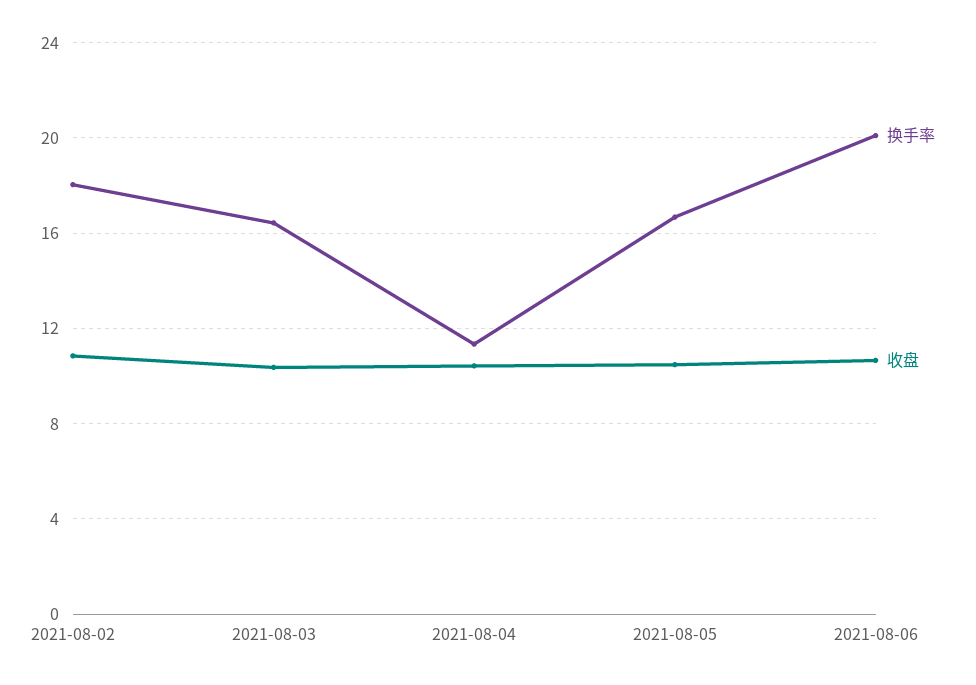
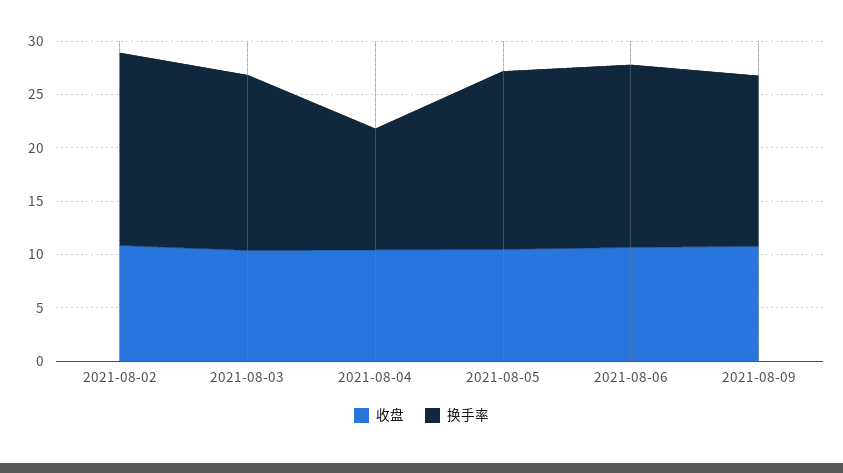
换手率, 2021-08-06: 20 -> 17
收盘, 2021-08-09: none -> 11
换手率, 2021-08-09: none -> 16

